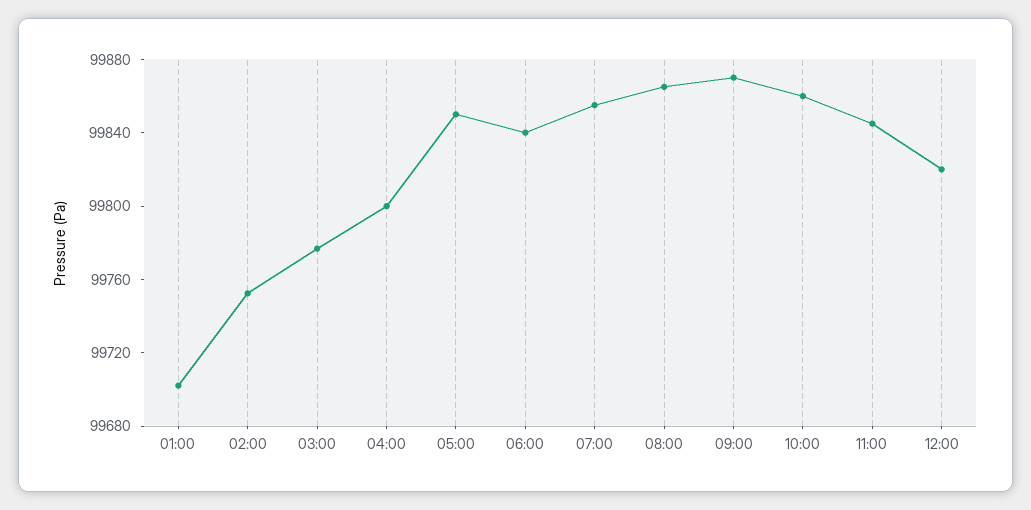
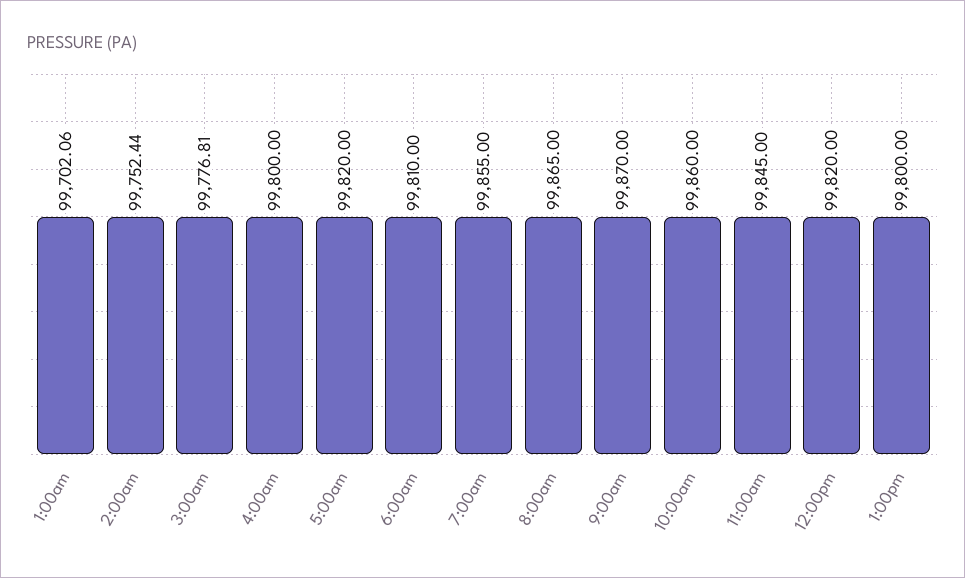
05:00: 99850 -> 99820
06:00: 99840 -> 99810
1:00pm: none -> 99800

